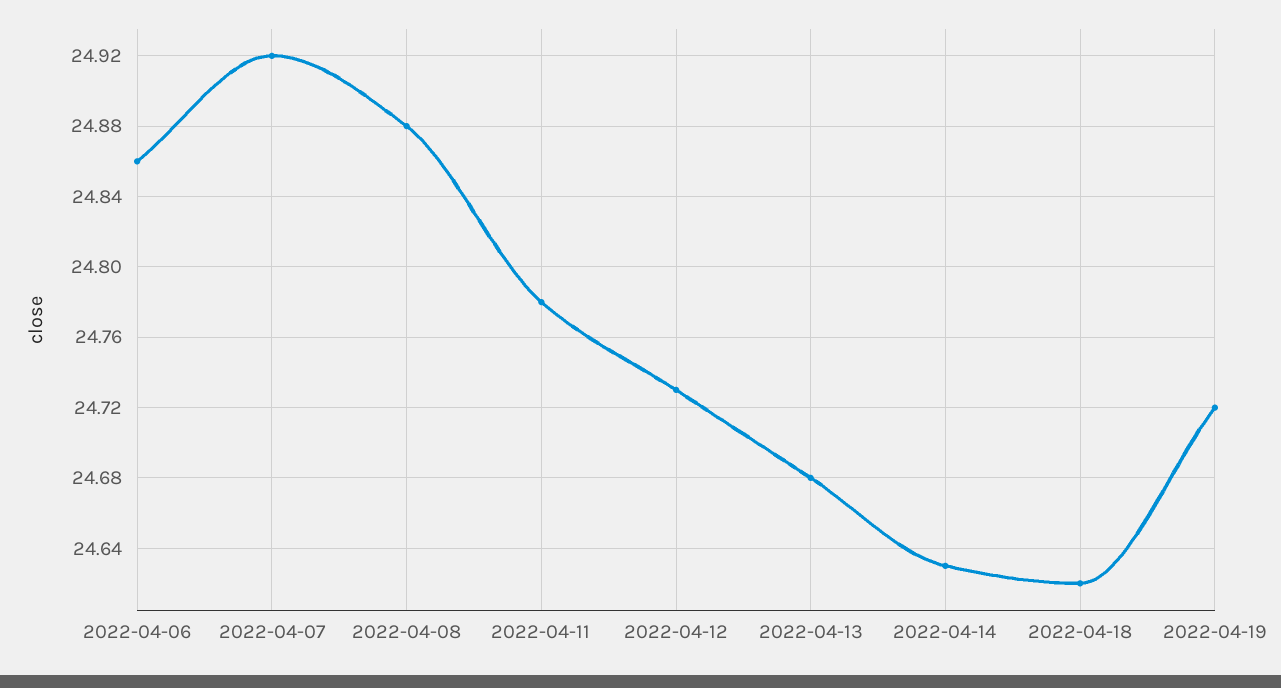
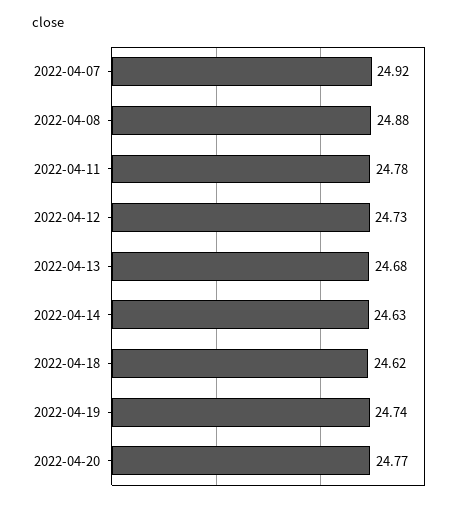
2022-04-06: 24.86 -> none
2022-04-19: 24.72 -> 24.74
2022-04-20: none -> 24.77

